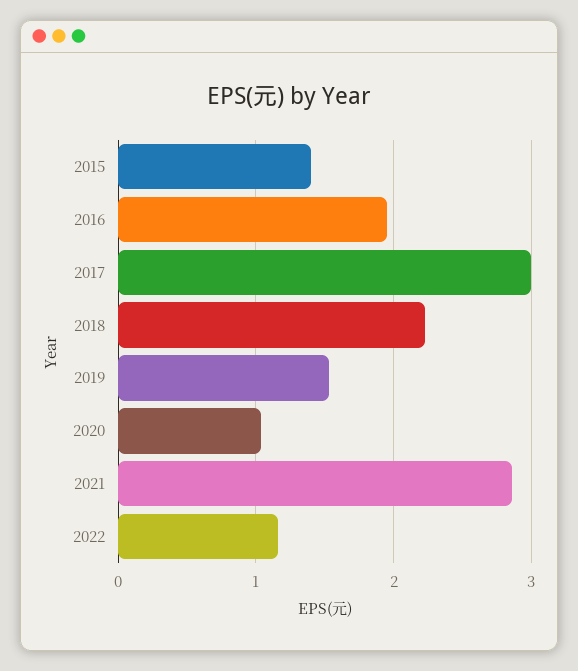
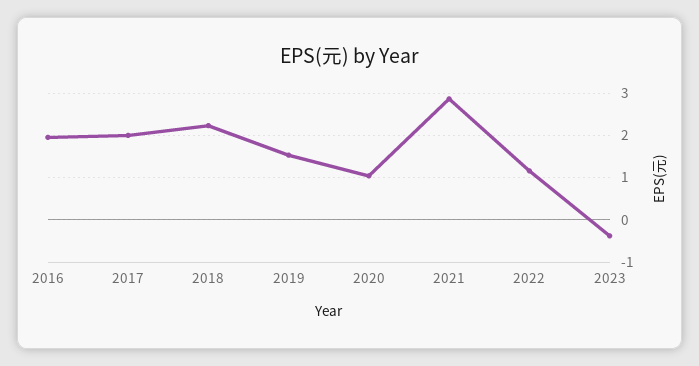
2015: 1.4 -> none
2017: 3 -> 2
2023: none -> -0.4

